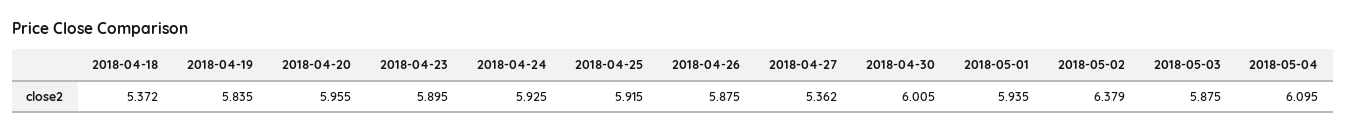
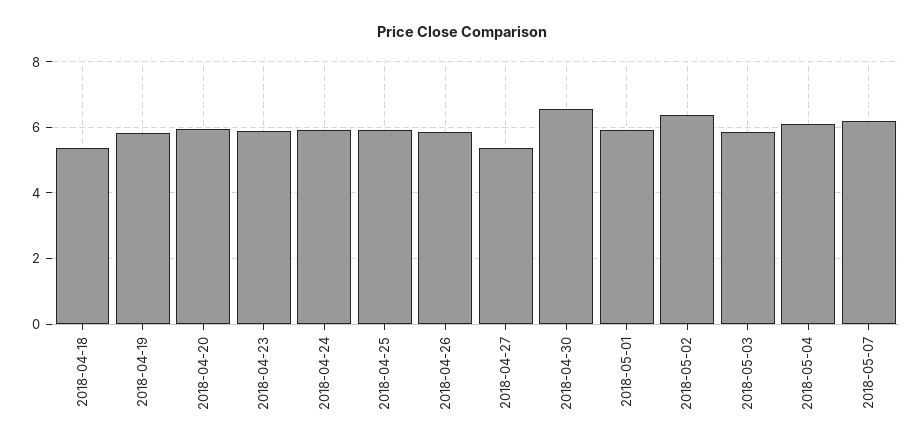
2018-04-30: 6.005 -> 6.6
2018-05-07: none -> 6.2

